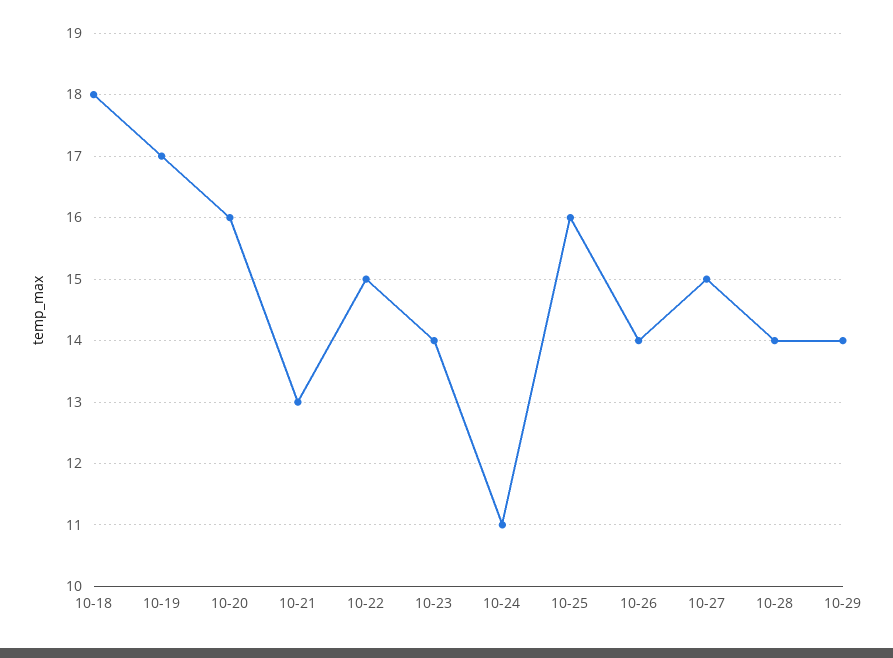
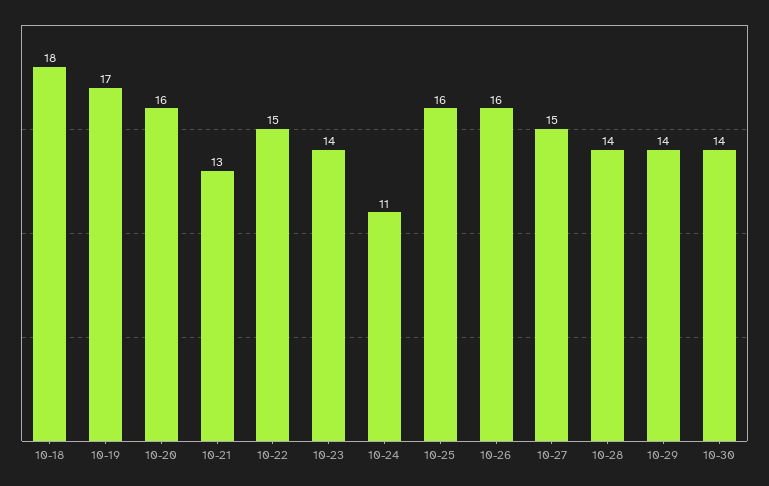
10-26: 14 -> 16
10-30: none -> 14

